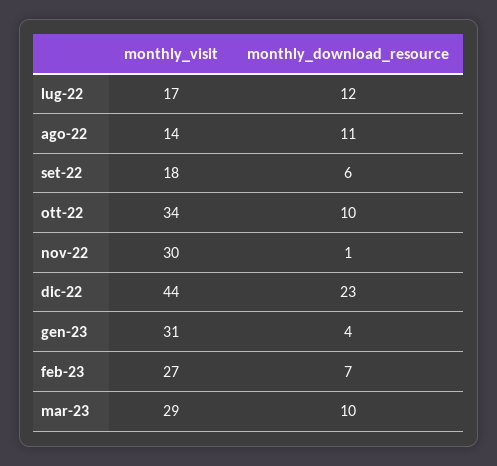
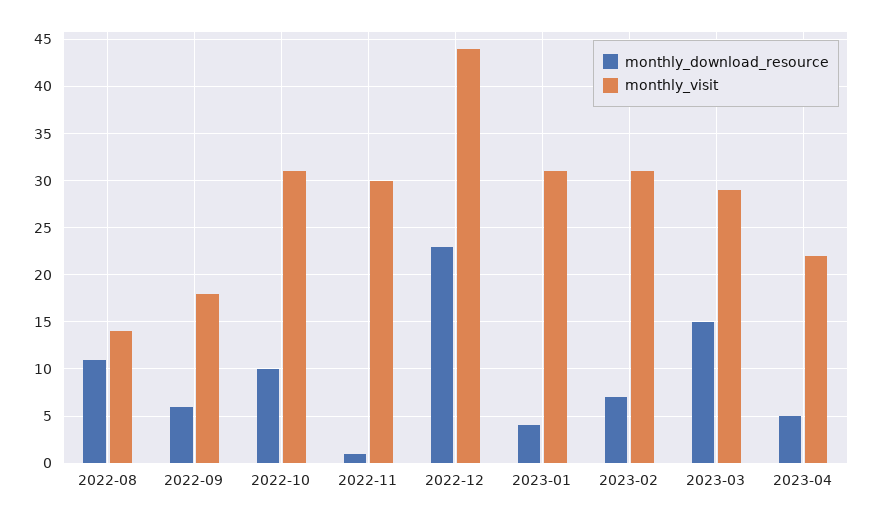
monthly_visit, lug-22: 17 -> none
monthly_download_resource, lug-22: 12 -> none
monthly_visit, ott-22: 34 -> 31
monthly_visit, feb-23: 27 -> 31
monthly_download_resource, mar-23: 10 -> 15
monthly_download_resource, 2023-04: none -> 5
monthly_visit, 2023-04: none -> 22

